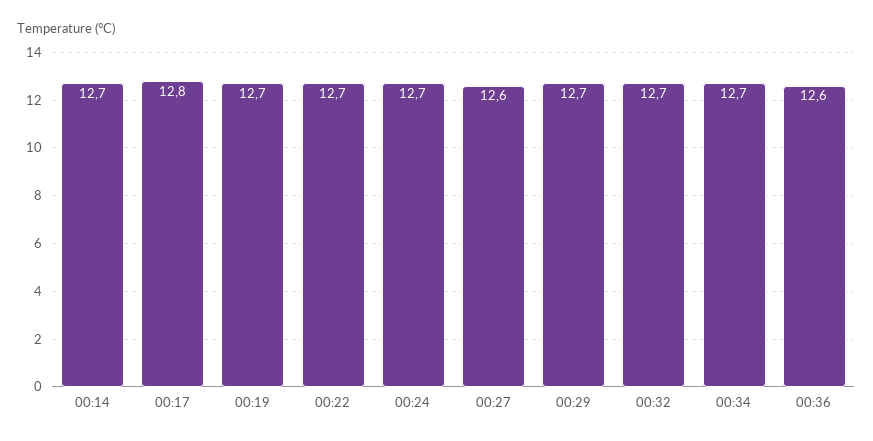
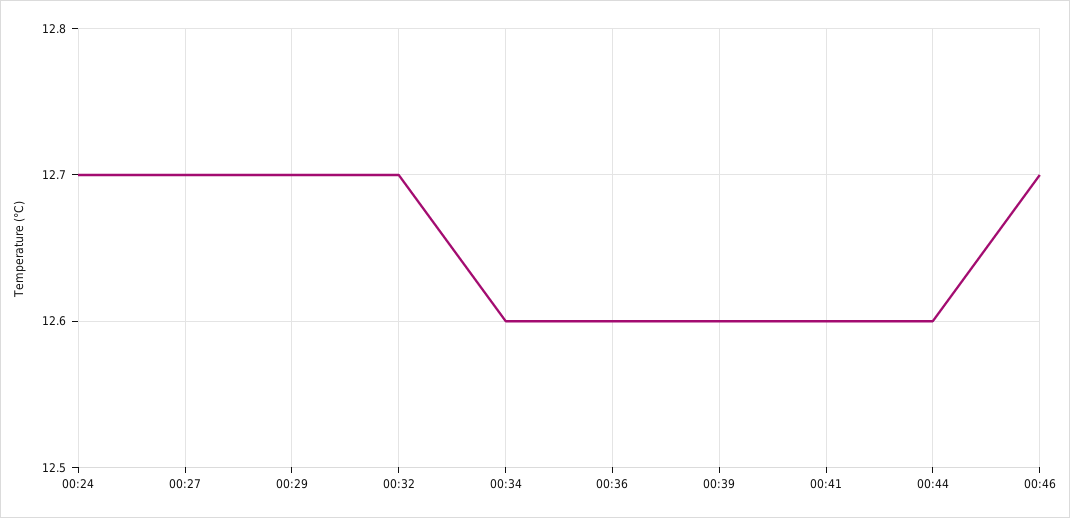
00:14: 12.7 -> none
00:17: 12.8 -> none
00:19: 12.7 -> none
00:22: 12.7 -> none
00:27: 12.6 -> 12.7
00:34: 12.7 -> 12.6
00:39: none -> 12.6
00:41: none -> 12.6
00:44: none -> 12.6
00:46: none -> 12.7

